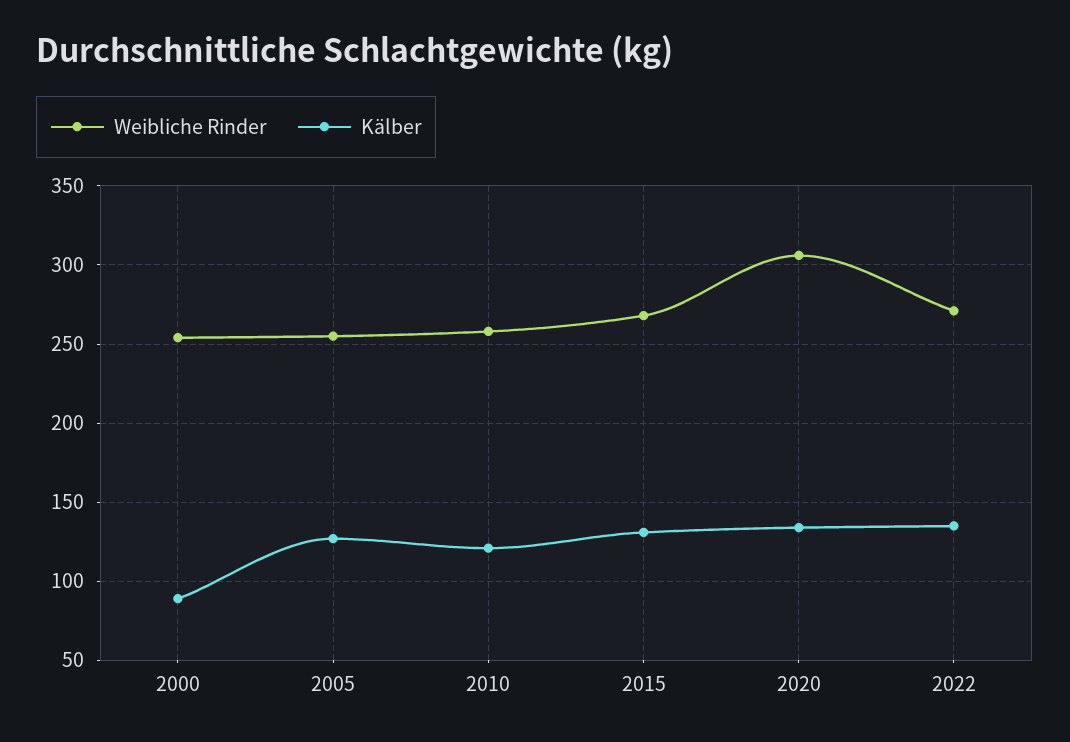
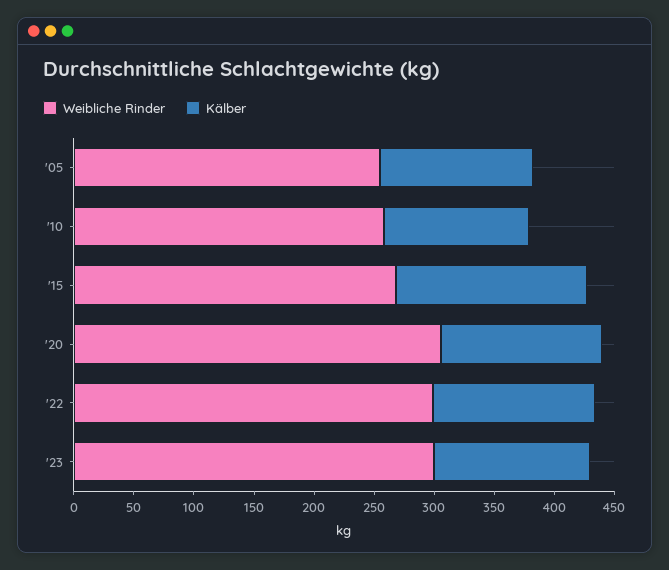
Weibliche Rinder, 2000: 255 -> none
Kälber, 2000: 90 -> none
Kälber, 2015: 130 -> 160
Weibliche Rinder, 2022: 270 -> 300
Weibliche Rinder, '23: none -> 300
Kälber, '23: none -> 130

